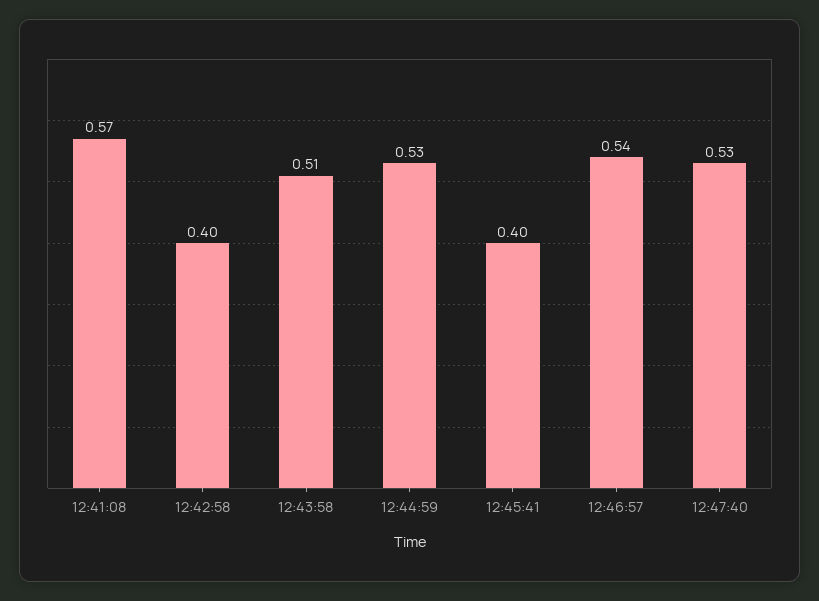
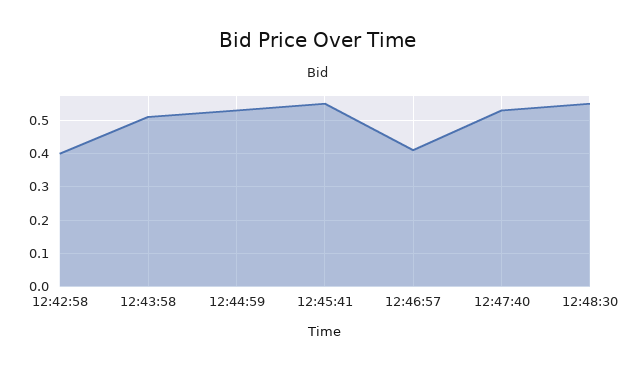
12:41:08: 0.57 -> none
12:45:41: 0.4 -> 0.55
12:46:57: 0.54 -> 0.4
12:48:30: none -> 0.55

